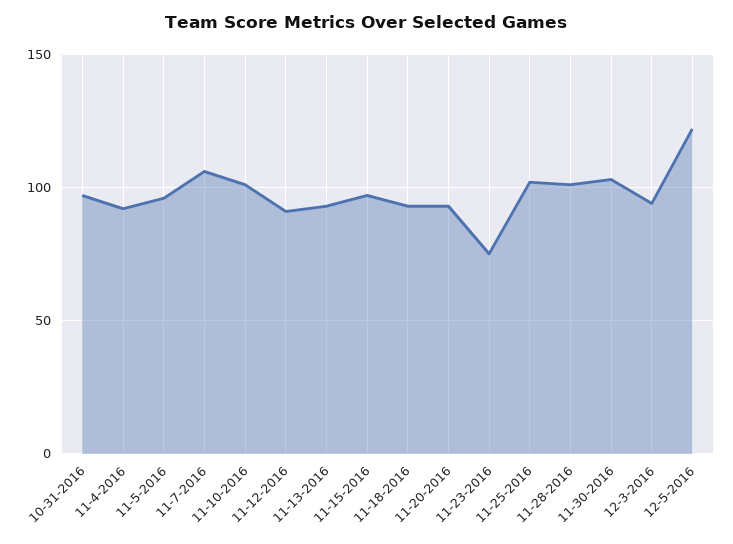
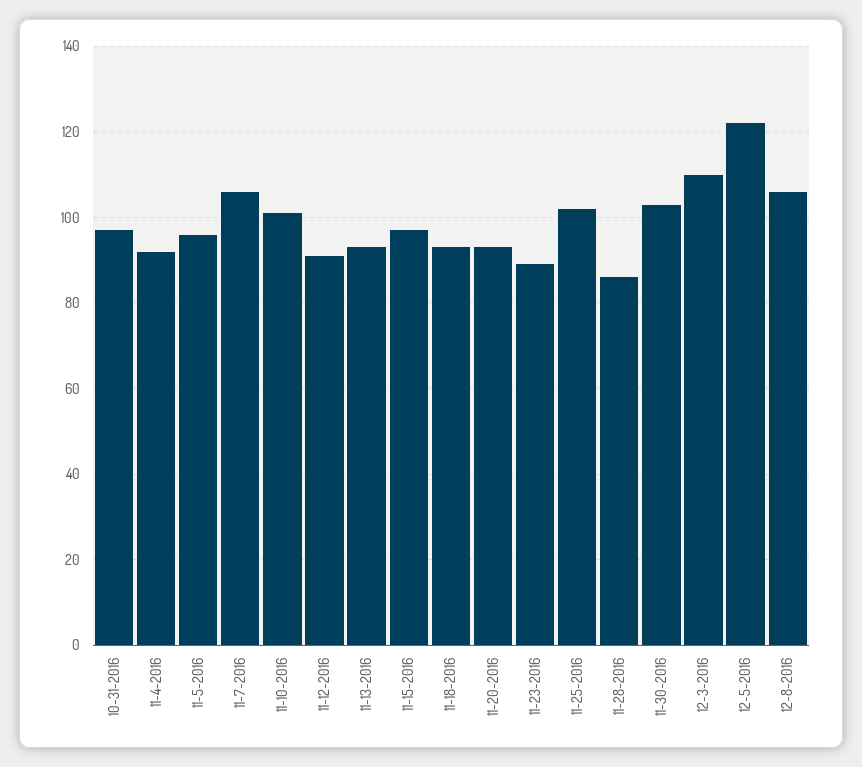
11-23-2016: 75 -> 90
11-28-2016: 100 -> 85
12-3-2016: 95 -> 110
12-8-2016: none -> 105

